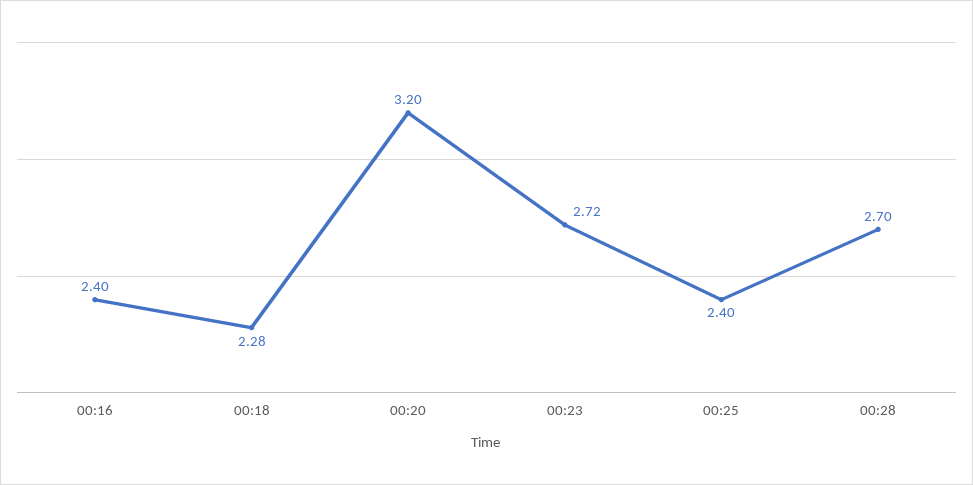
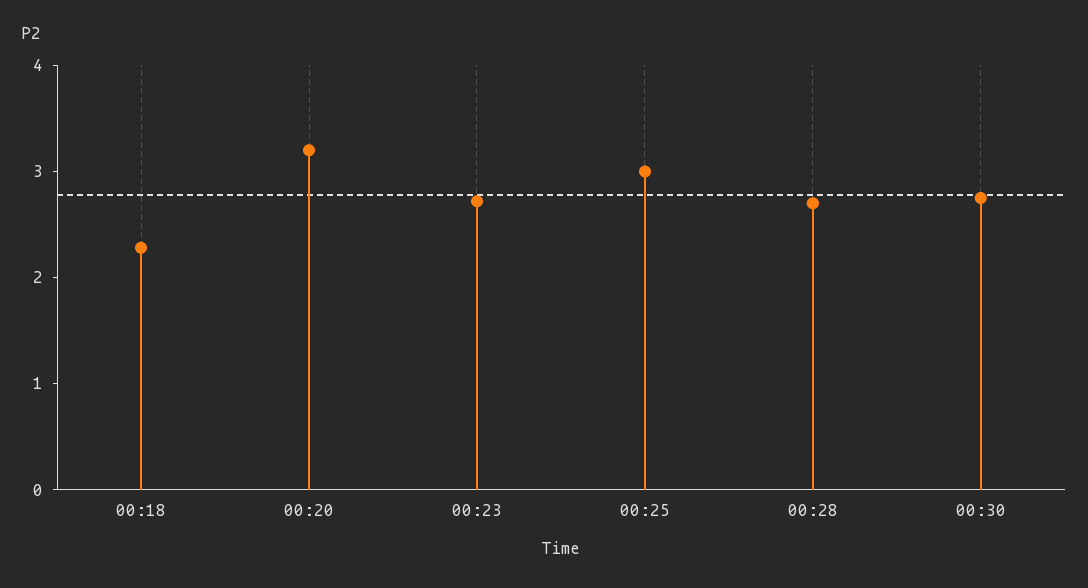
00:16: 2.4 -> none
00:25: 2.4 -> 3
00:30: none -> 2.8

